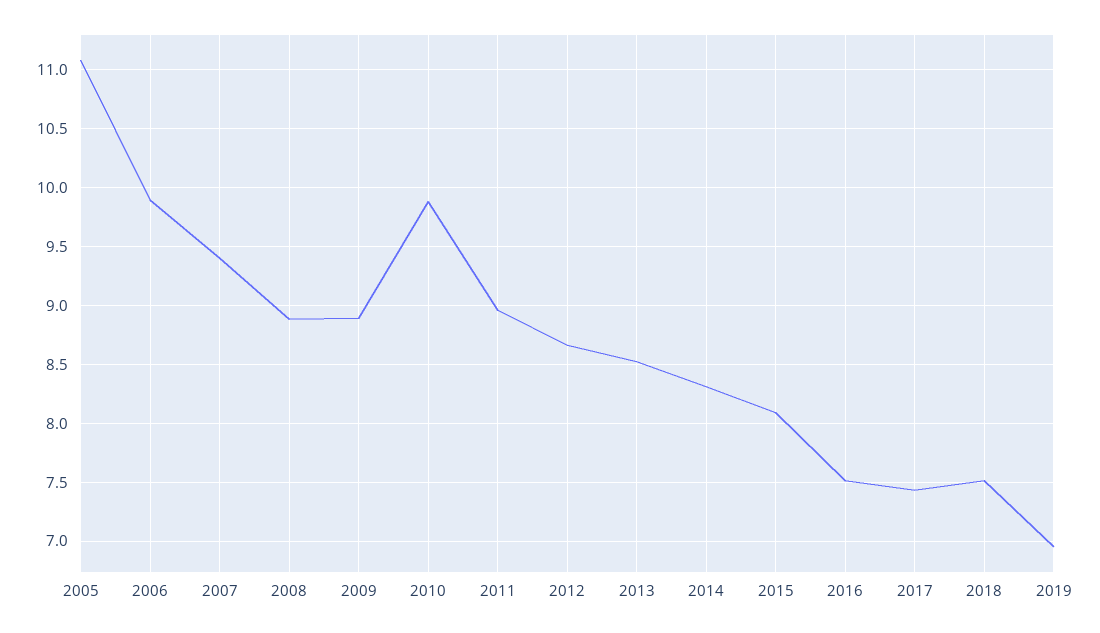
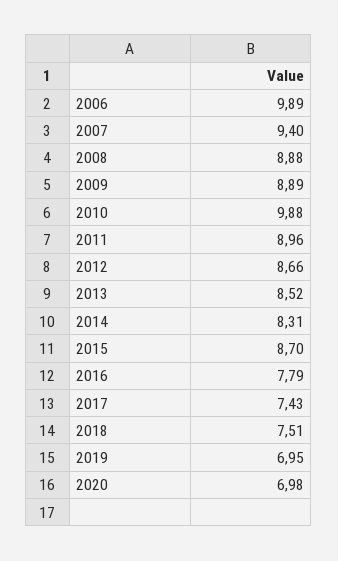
2005: 11.1 -> none
2015: 8.1 -> 8.7
2016: 7.5 -> 7.79
2020: none -> 6.98

